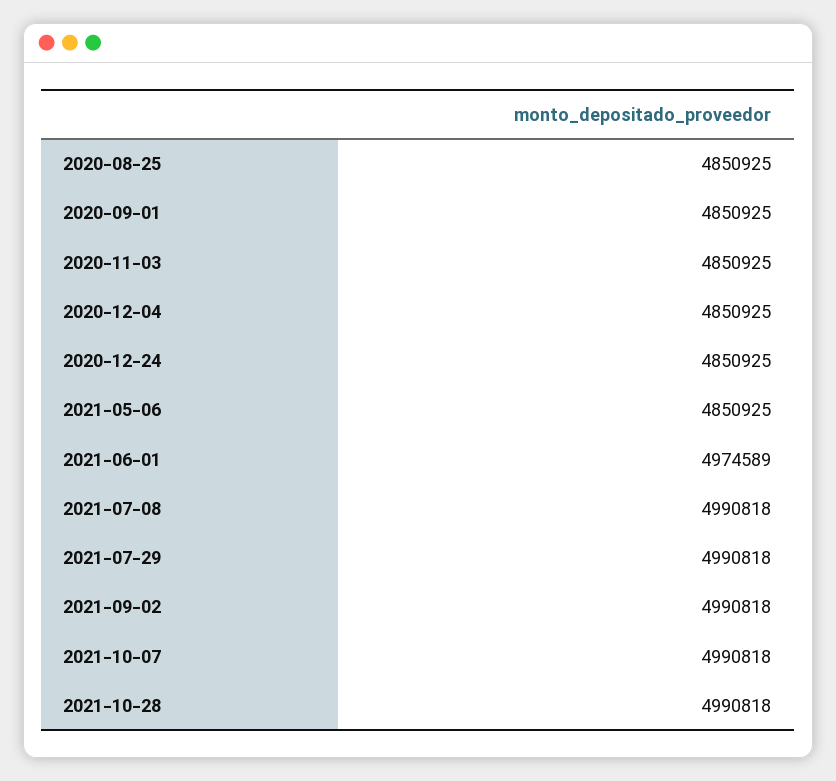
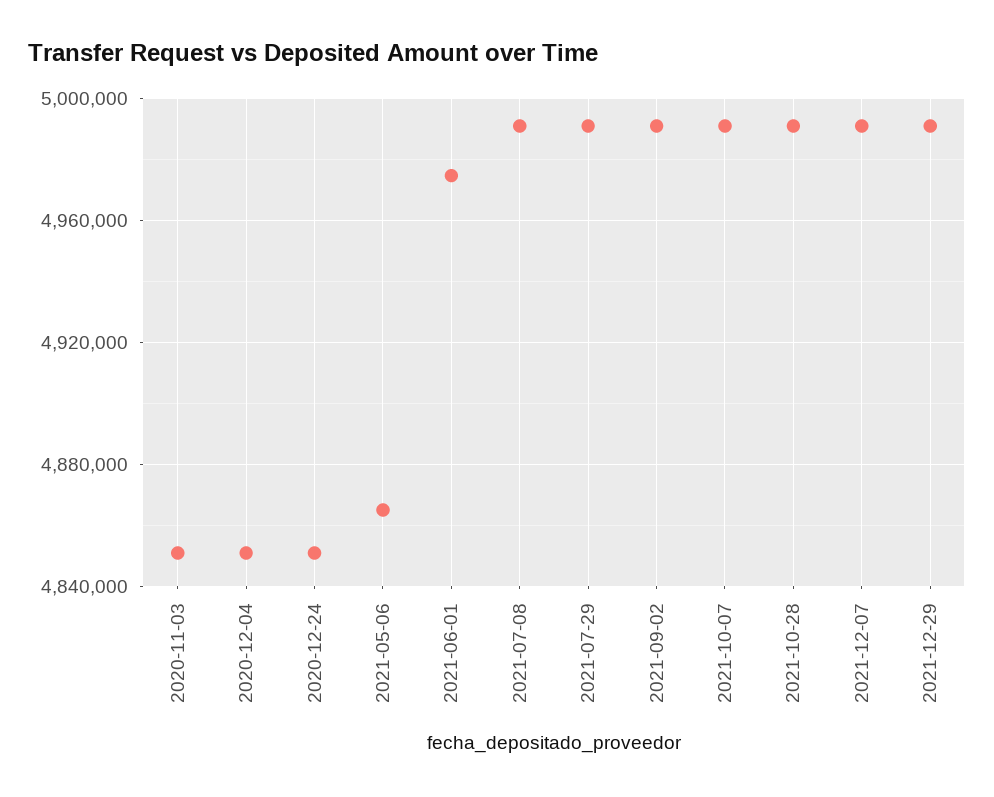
2020-08-25: 4850925 -> none
2020-09-01: 4850925 -> none
2021-05-06: 4850925 -> 4865000
2021-12-07: none -> 4990000
2021-12-29: none -> 4990000

